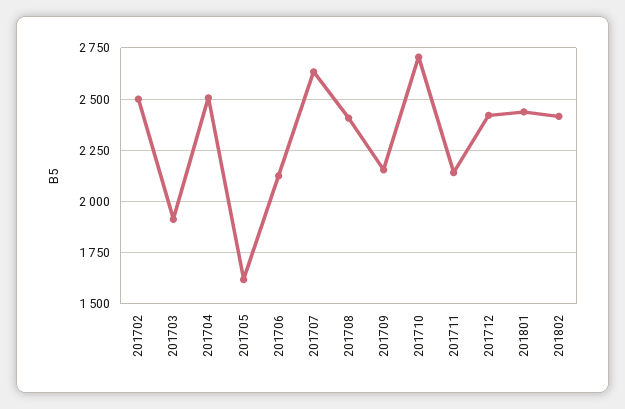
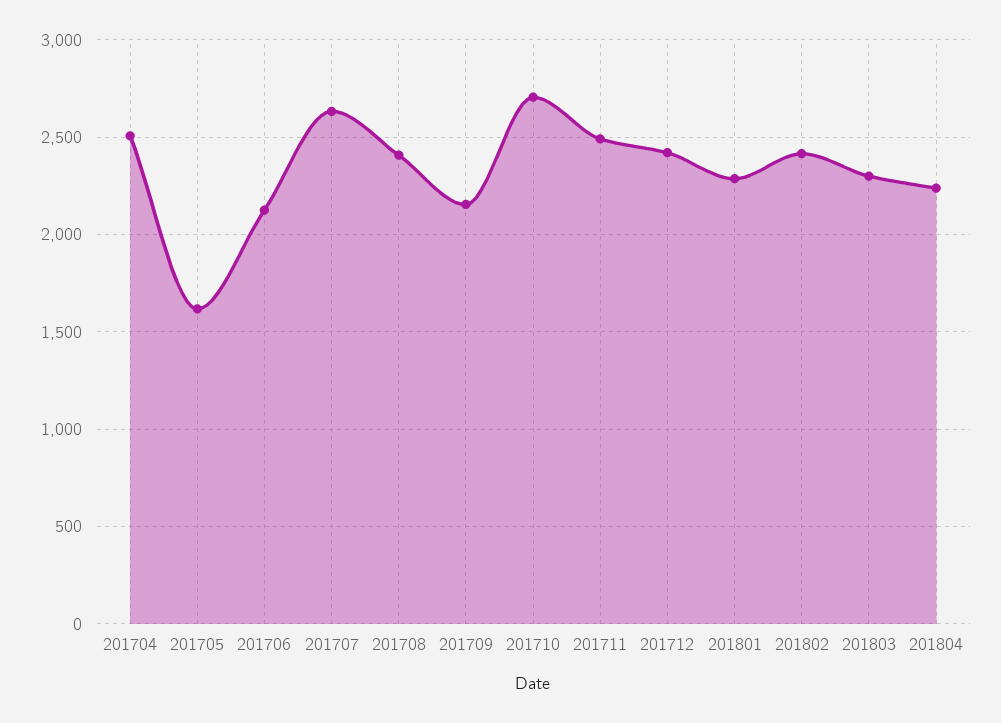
201702: 2500 -> none
201703: 1900 -> none
201711: 2150 -> 2500
201801: 2450 -> 2300
201803: none -> 2300
201804: none -> 2250

